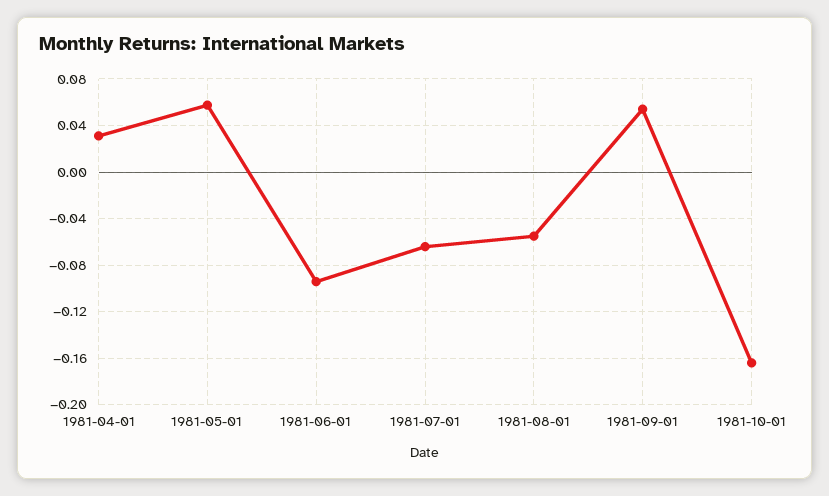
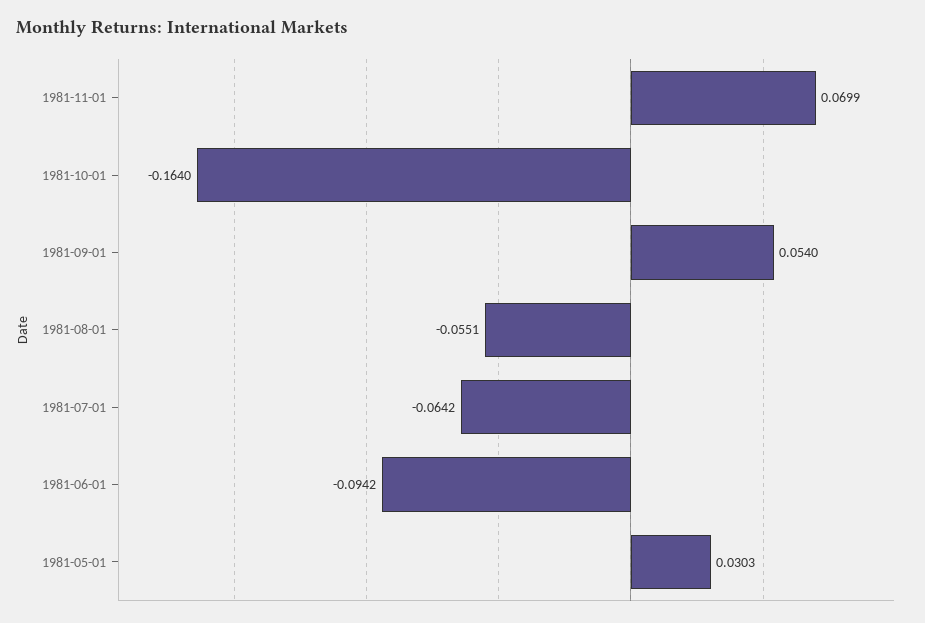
1981-04-01: 0.03 -> none
1981-05-01: 0.06 -> 0.0303
1981-11-01: none -> 0.0699

